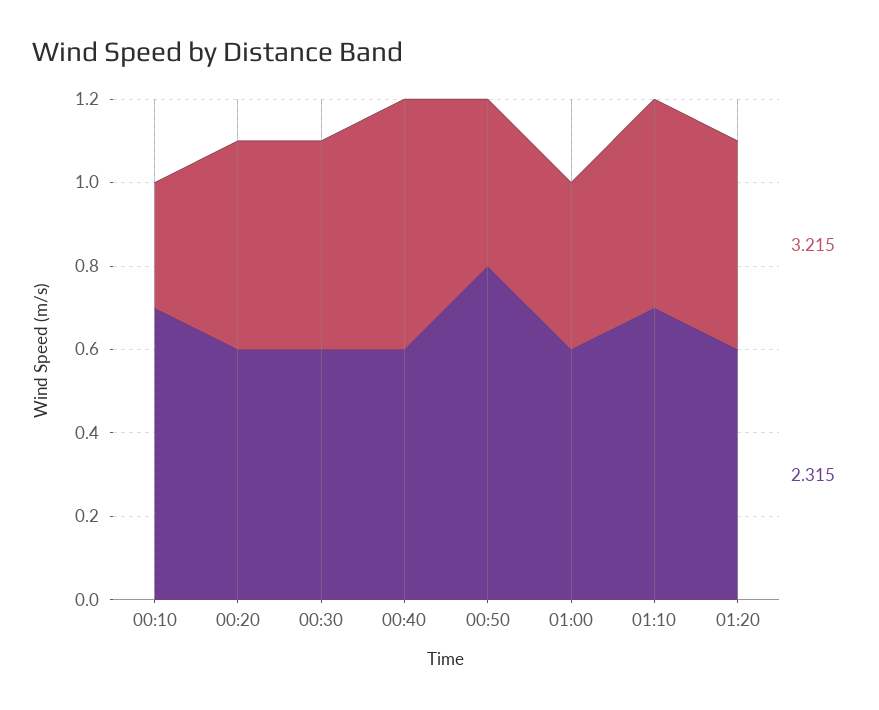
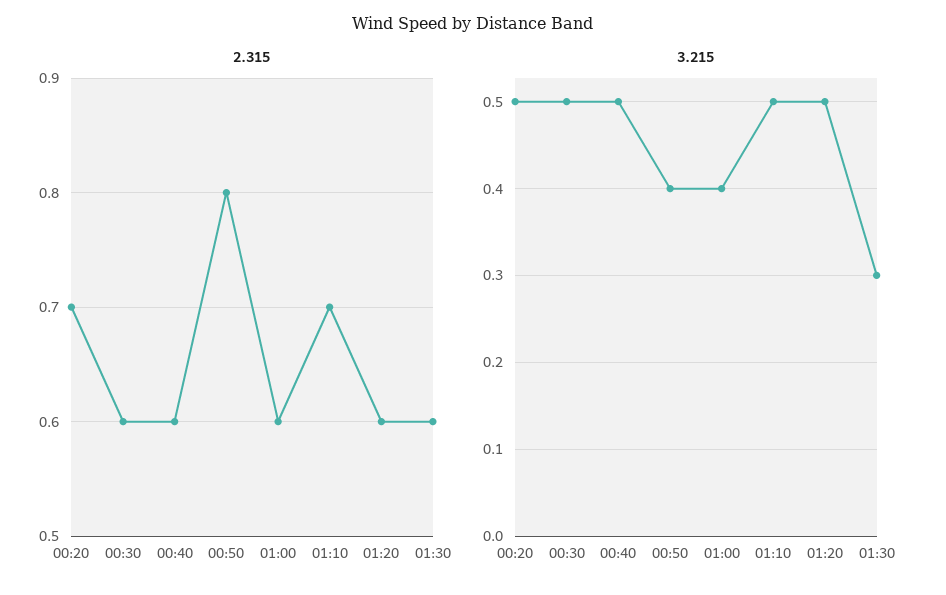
3.215, 00:10: 0.3 -> none
2.315, 00:10: 0.7 -> none
2.315, 00:20: 0.6 -> 0.7
3.215, 00:40: 0.6 -> 0.5
2.315, 01:30: none -> 0.6
3.215, 01:30: none -> 0.3

